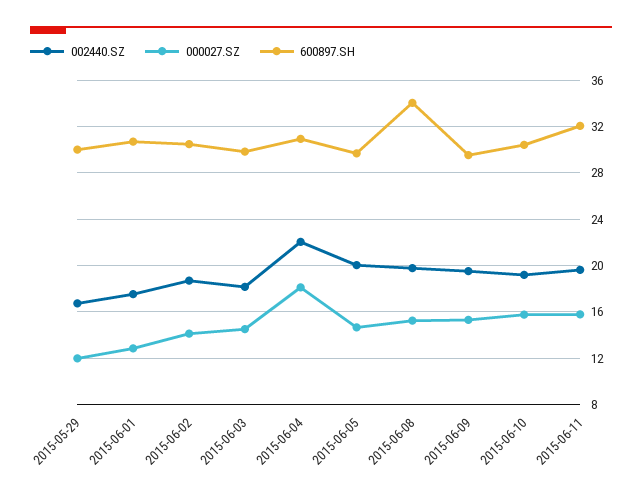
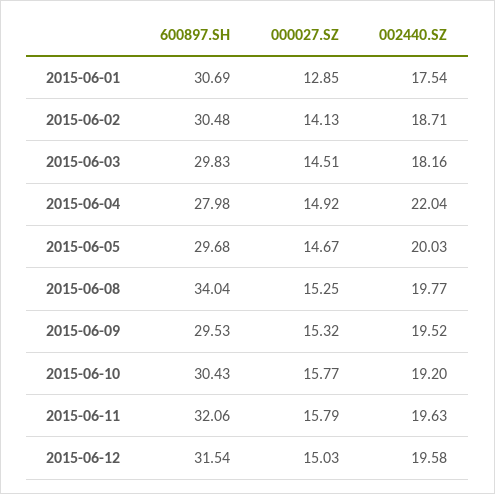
002440.SZ, 2015-05-29: 17 -> none
000027.SZ, 2015-05-29: 12 -> none
600897.SH, 2015-05-29: 30 -> none
000027.SZ, 2015-06-04: 18 -> 14.92
600897.SH, 2015-06-04: 31 -> 27.98
600897.SH, 2015-06-12: none -> 31.54
000027.SZ, 2015-06-12: none -> 15.03
002440.SZ, 2015-06-12: none -> 19.58

